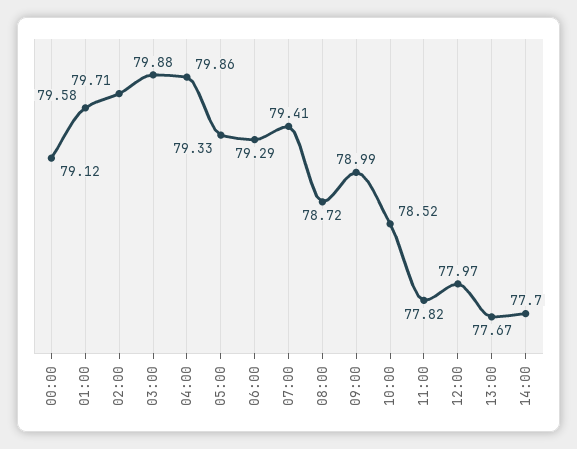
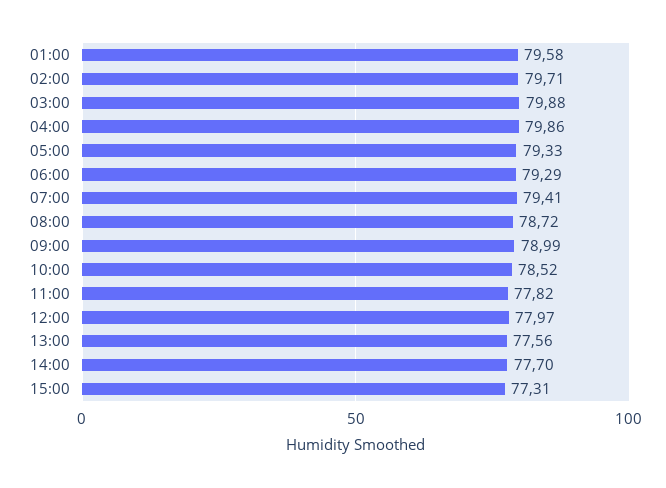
00:00: 79.12 -> none
13:00: 77.67 -> 77.56
15:00: none -> 77.31

